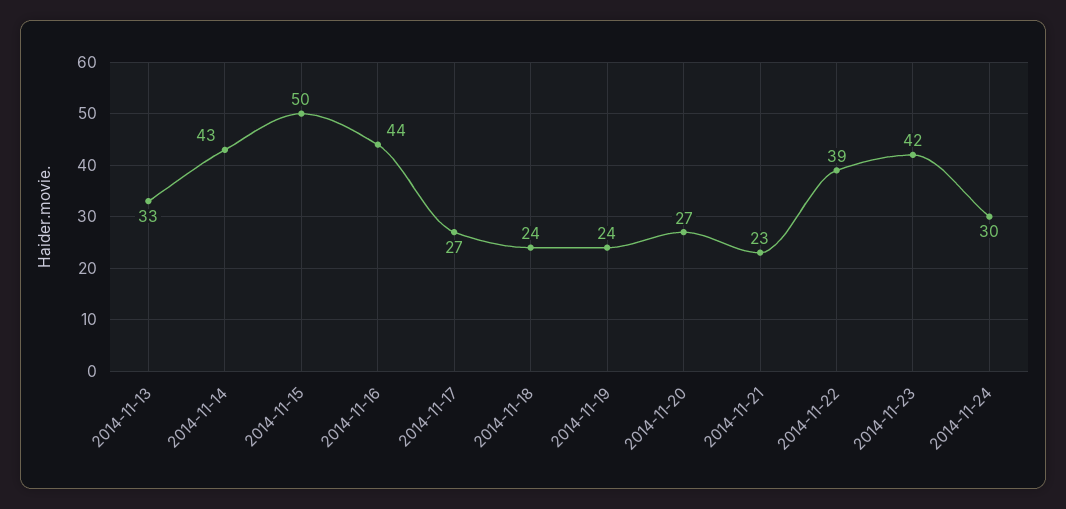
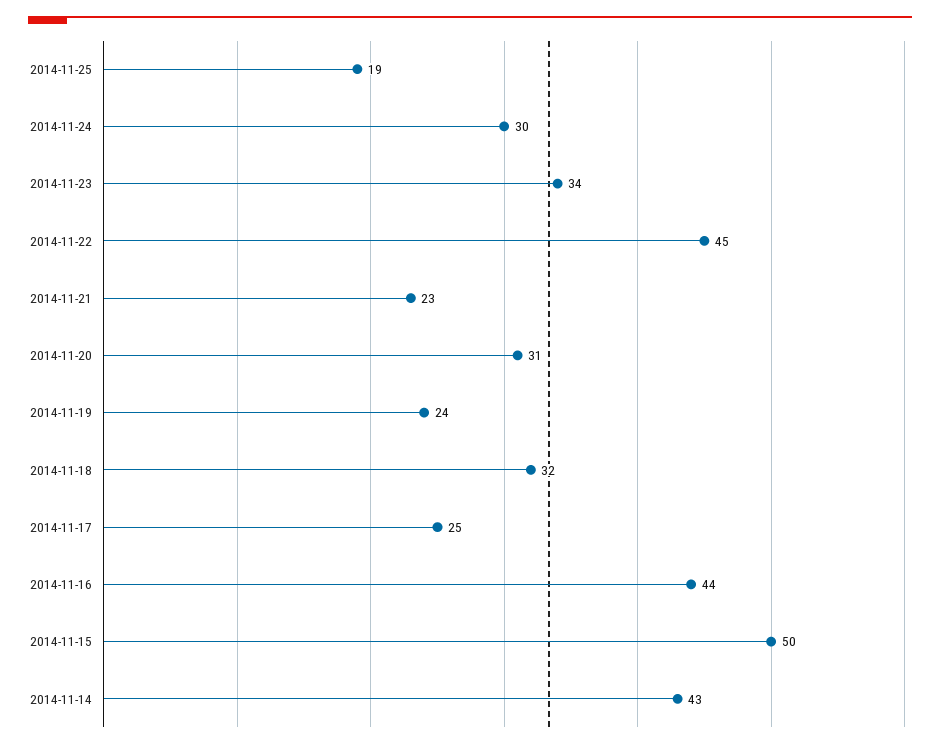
2014-11-13: 33 -> none
2014-11-17: 27 -> 25
2014-11-18: 24 -> 32
2014-11-20: 27 -> 31
2014-11-22: 39 -> 45
2014-11-23: 42 -> 34
2014-11-25: none -> 19

